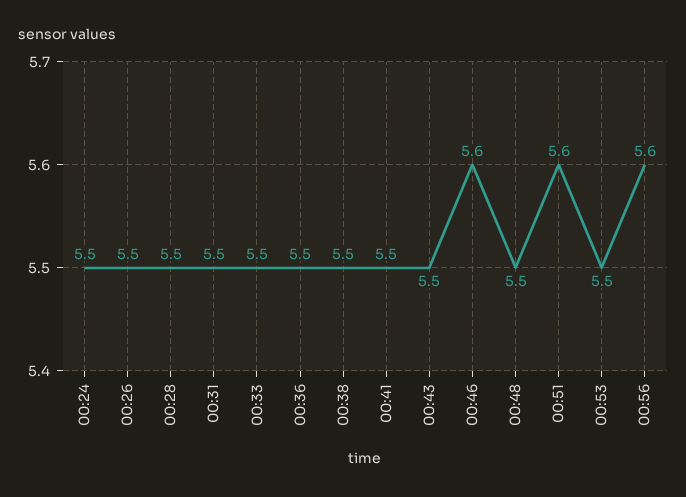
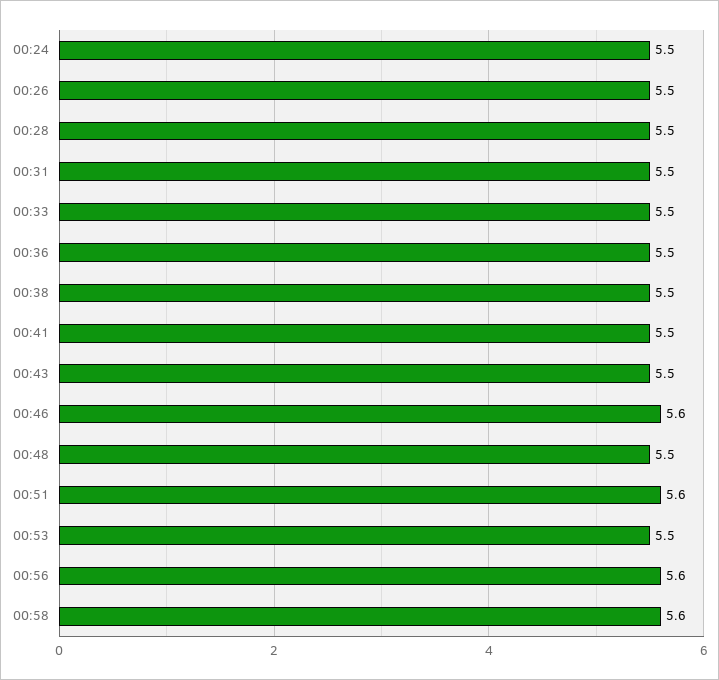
00:58: none -> 5.6

